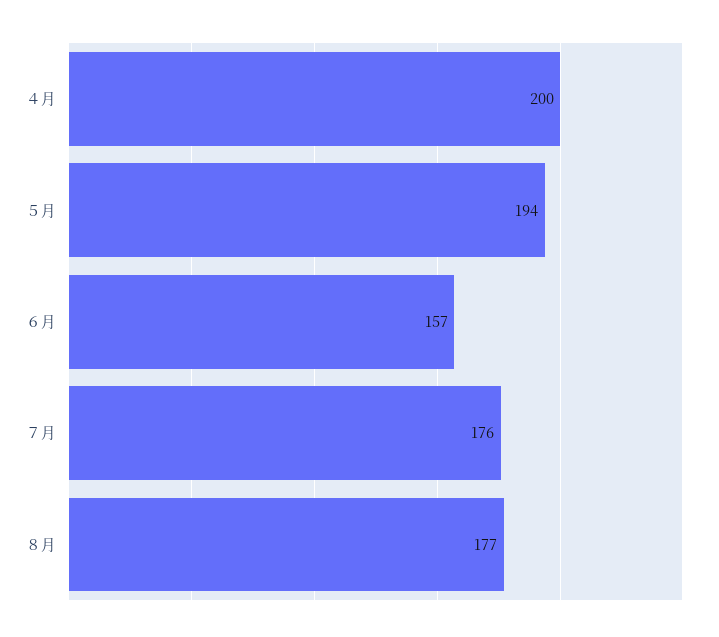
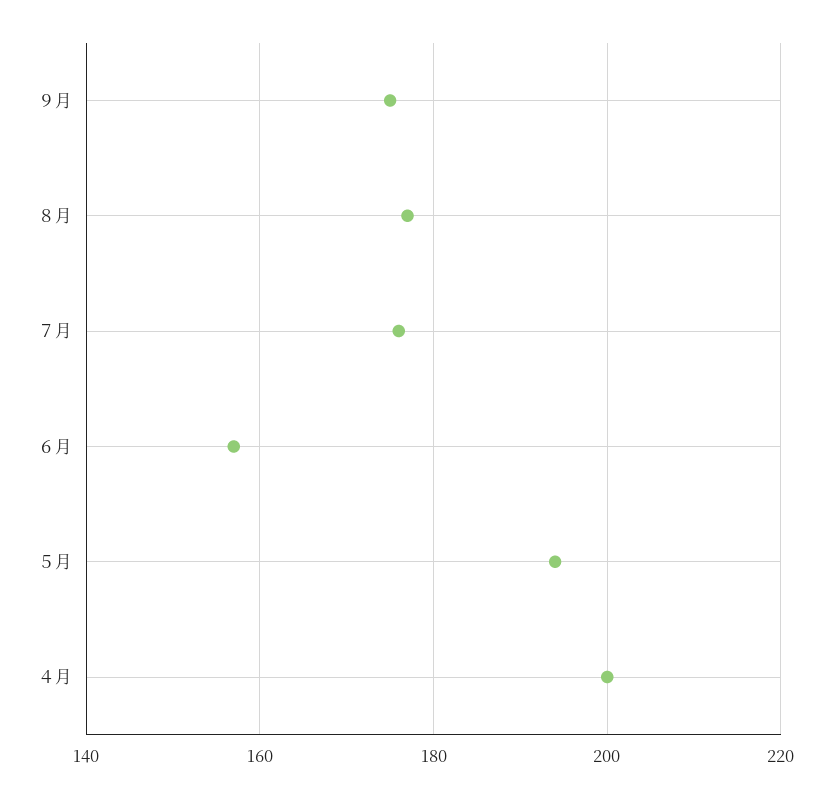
９月: none -> 175

